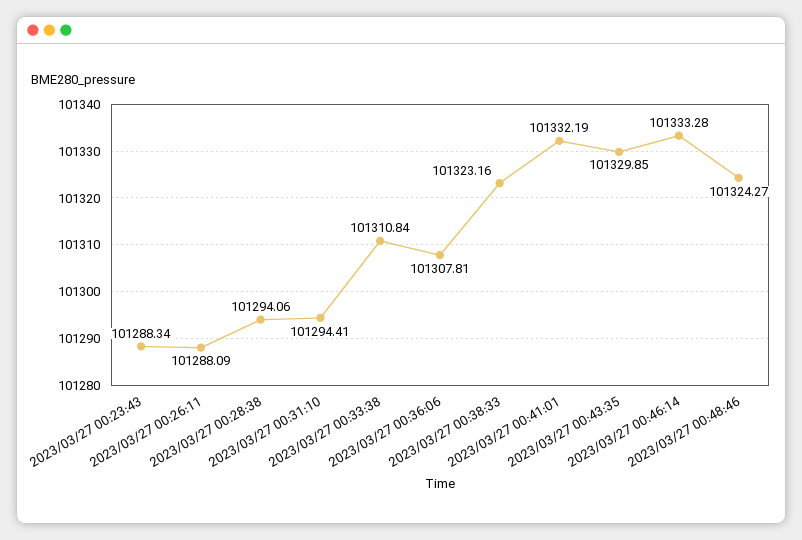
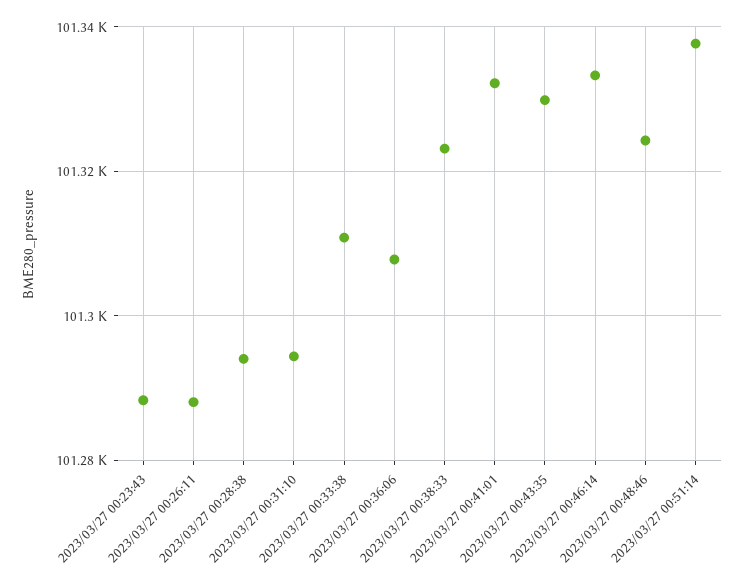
2023/03/27 00:51:14: none -> 101338

